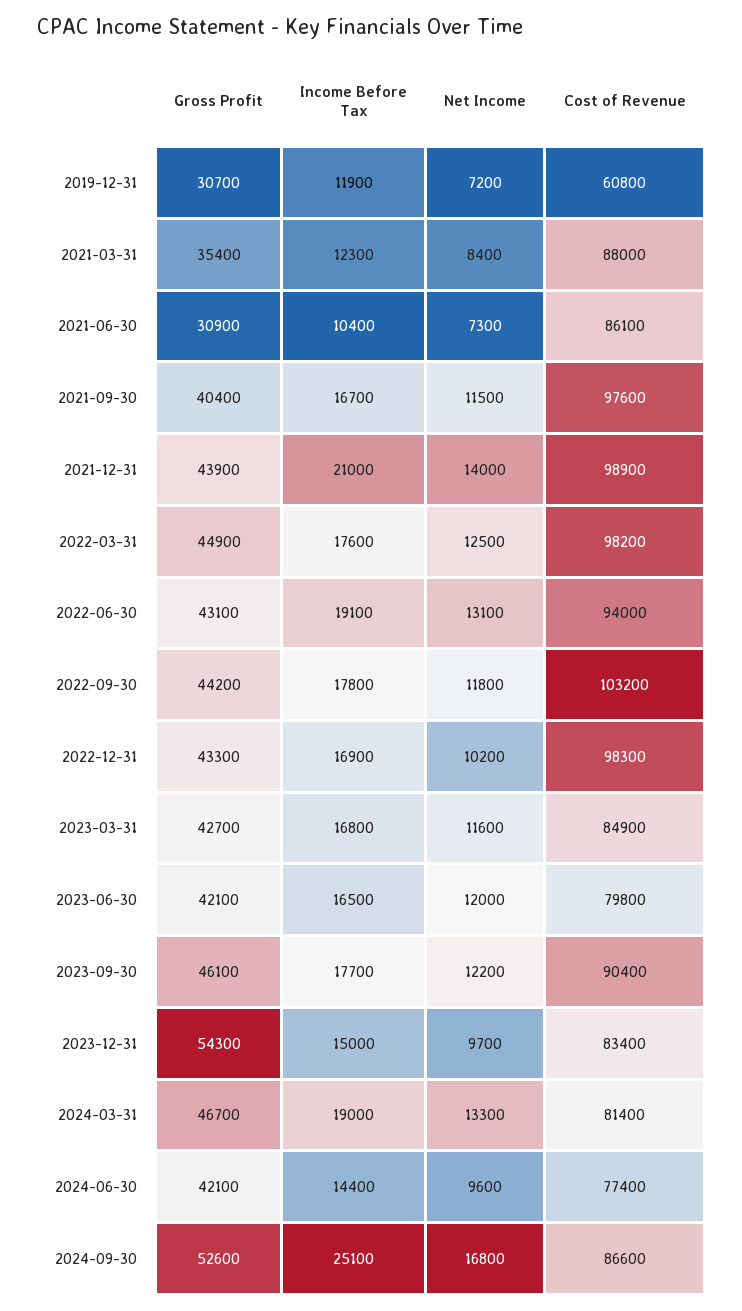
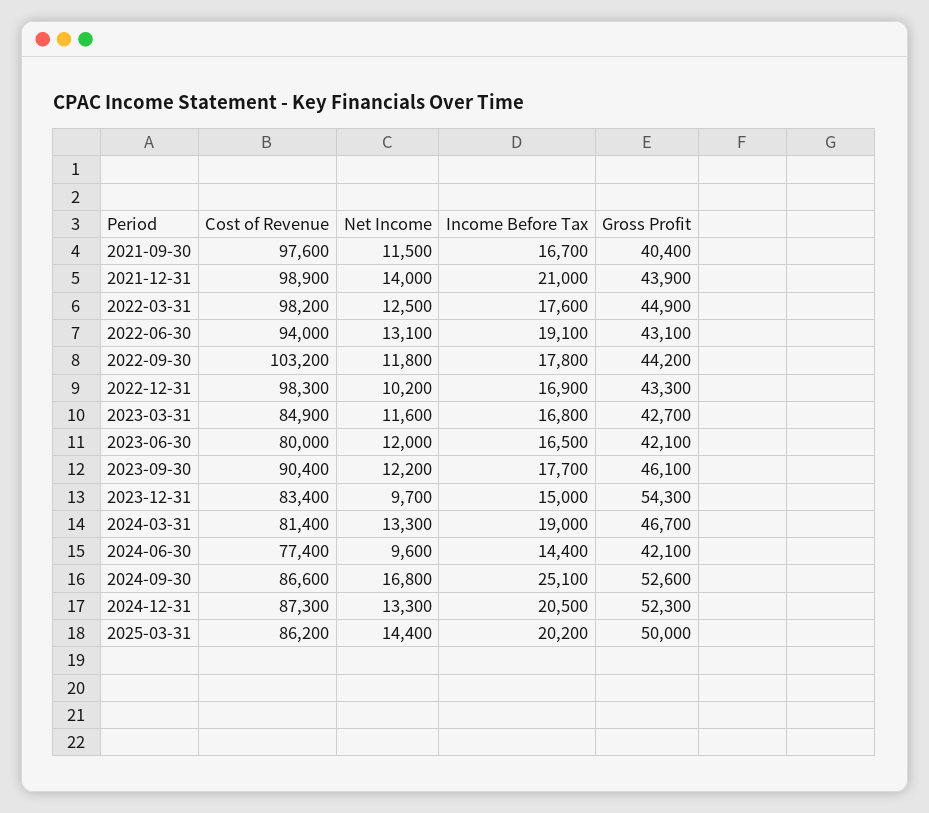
Gross Profit, 2019-12-31: 30700 -> none
Income Before Tax, 2019-12-31: 11900 -> none
Net Income, 2019-12-31: 7200 -> none
Cost of Revenue, 2019-12-31: 60800 -> none
Gross Profit, 2021-03-31: 35400 -> none
Income Before Tax, 2021-03-31: 12300 -> none
Net Income, 2021-03-31: 8400 -> none
Cost of Revenue, 2021-03-31: 88000 -> none
Gross Profit, 2021-06-30: 30900 -> none
Income Before Tax, 2021-06-30: 10400 -> none
Net Income, 2021-06-30: 7300 -> none
Cost of Revenue, 2021-06-30: 86100 -> none
Cost of Revenue, 2023-06-30: 79800 -> 80000
Cost of Revenue, 2024-12-31: none -> 87300
Net Income, 2024-12-31: none -> 13300
Income Before Tax, 2024-12-31: none -> 20500
Gross Profit, 2024-12-31: none -> 52300
Cost of Revenue, 2025-03-31: none -> 86200
Net Income, 2025-03-31: none -> 14400
Income Before Tax, 2025-03-31: none -> 20200
Gross Profit, 2025-03-31: none -> 50000

